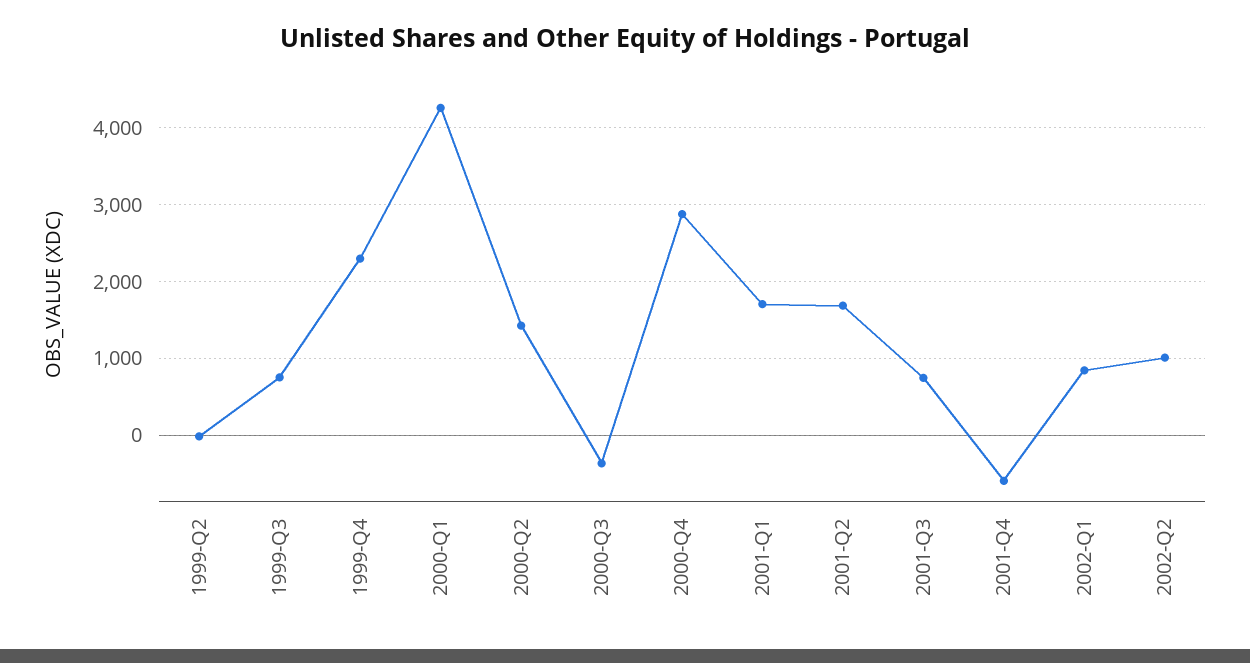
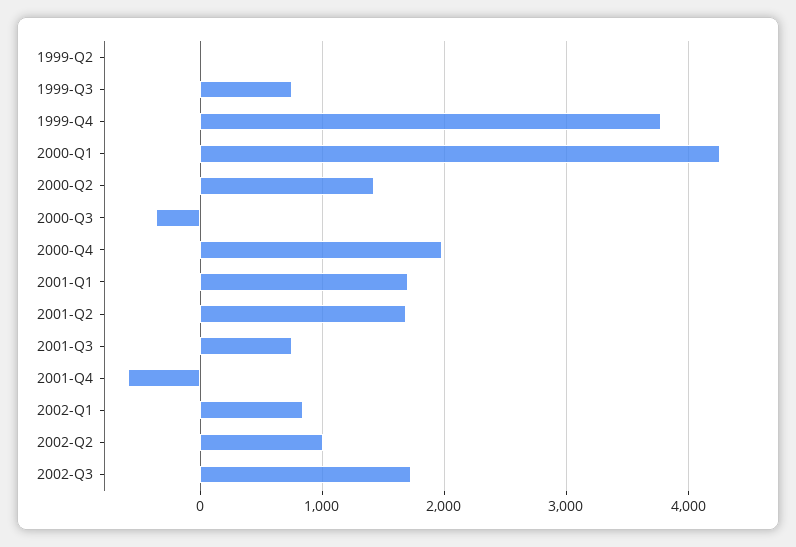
1999-Q4: 2300 -> 3800
2000-Q4: 2900 -> 2000
2002-Q3: none -> 1700

